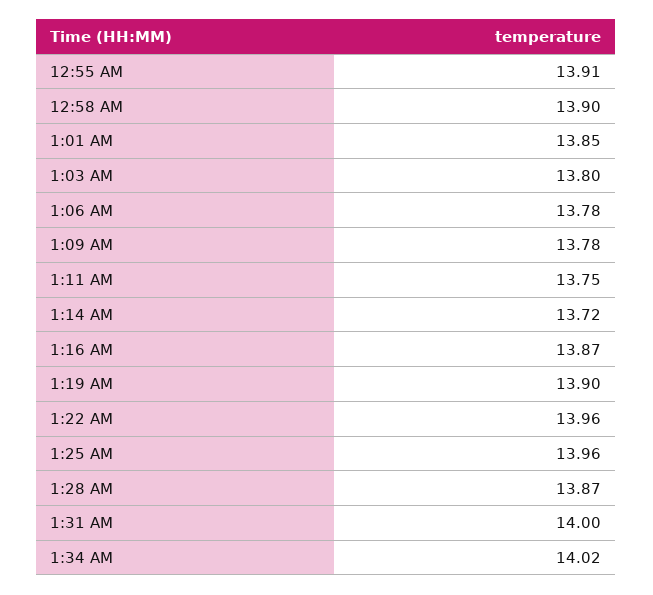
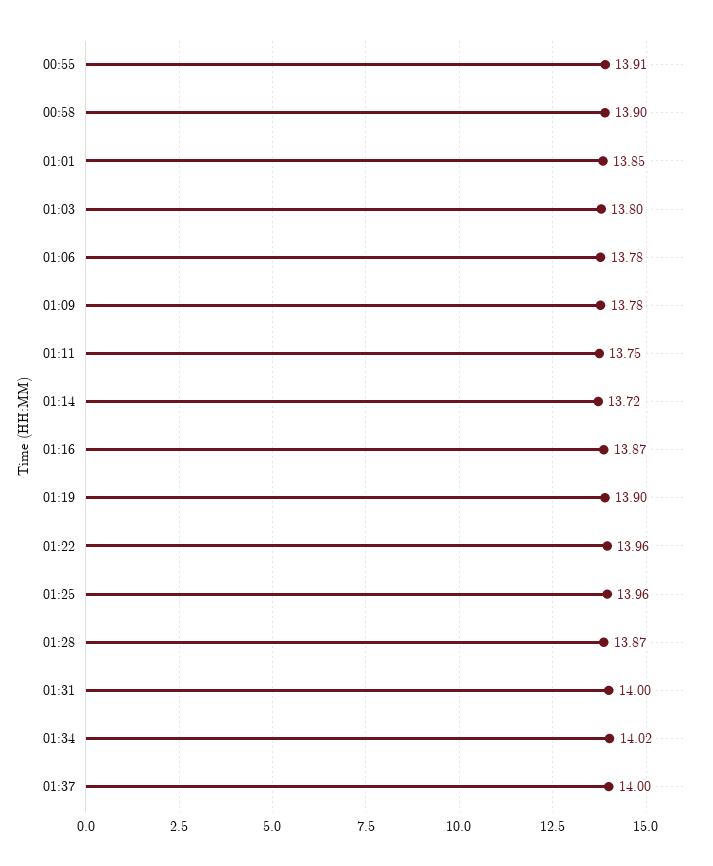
01:37: none -> 14

